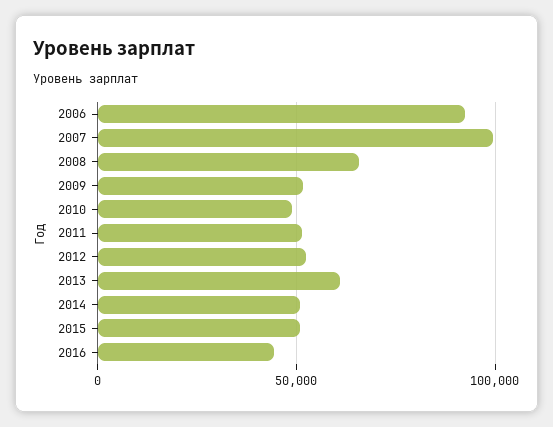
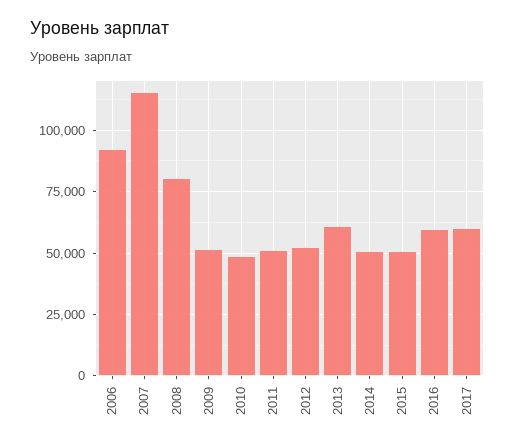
2007: 100000 -> 115000
2008: 65000 -> 80000
2016: 45000 -> 60000
2017: none -> 60000

